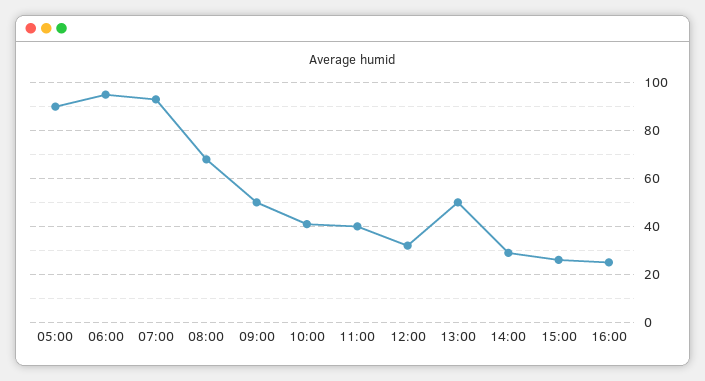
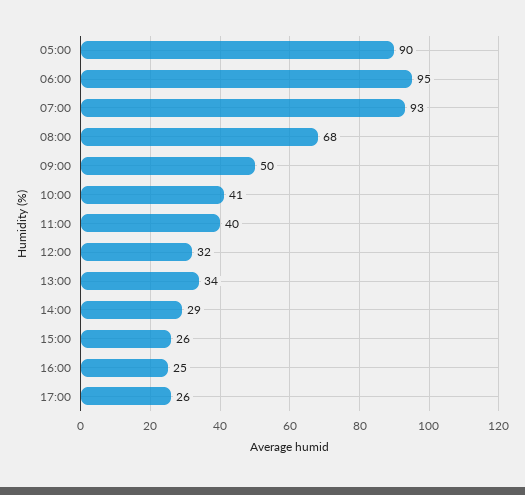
13:00: 50 -> 34
17:00: none -> 26

